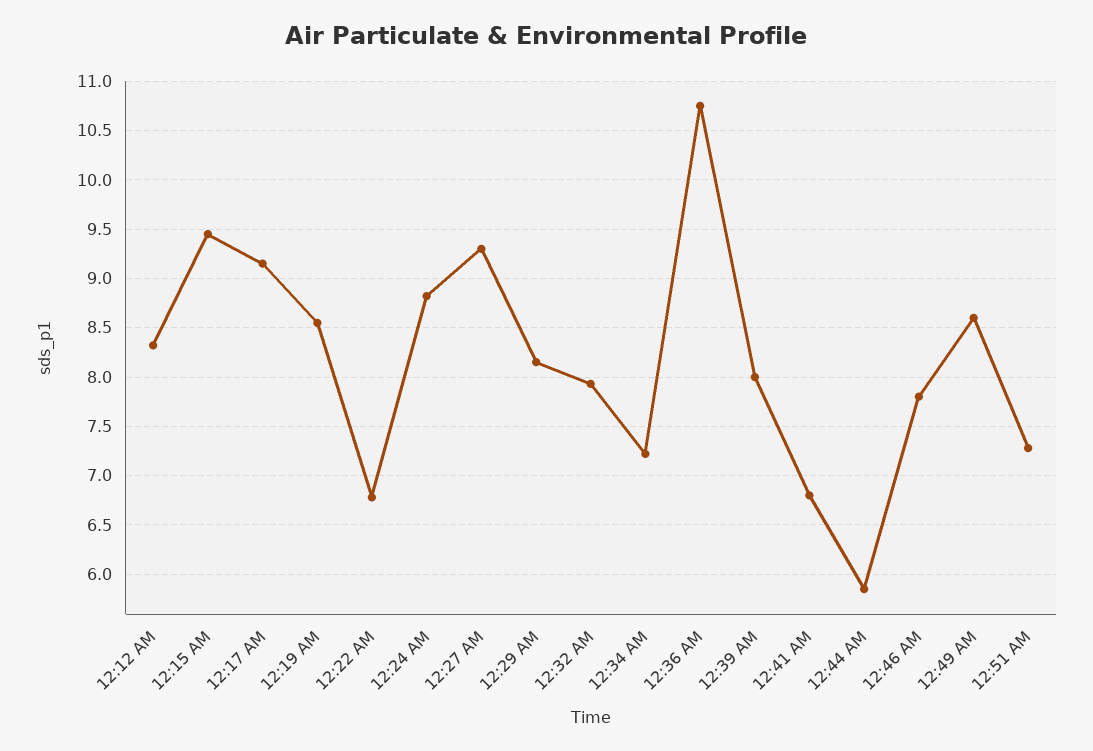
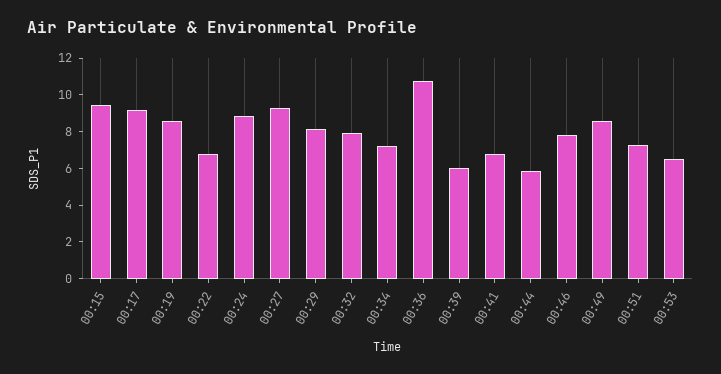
12:12 AM: 8.3 -> none
12:39 AM: 8 -> 6
00:53: none -> 6.5

